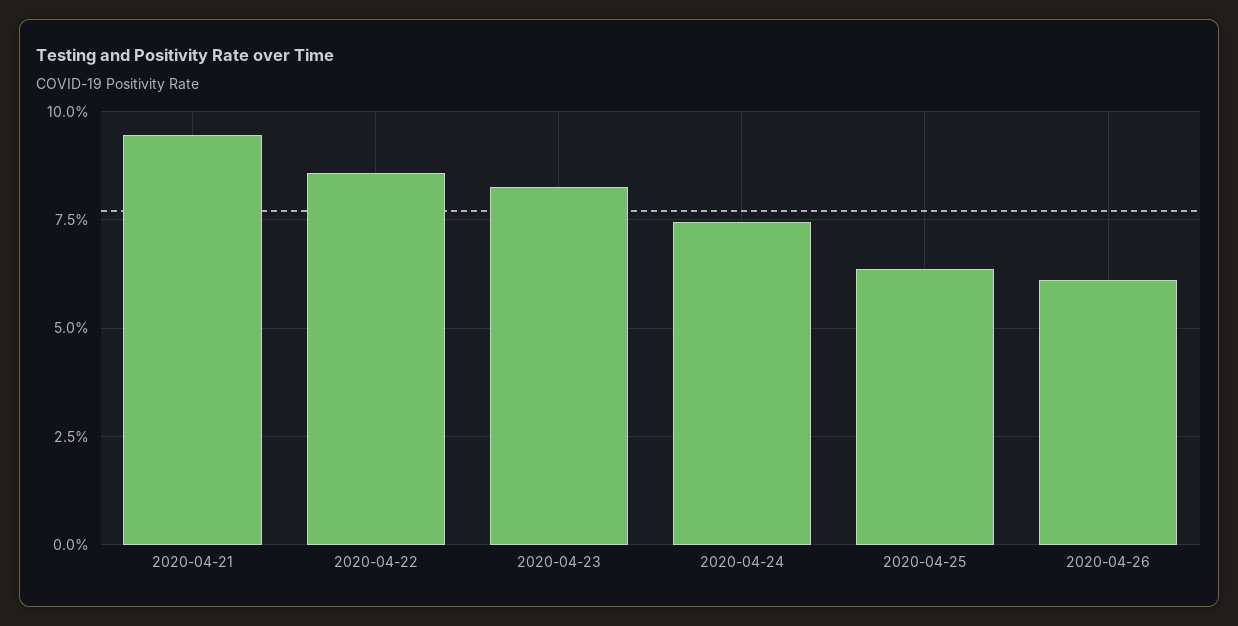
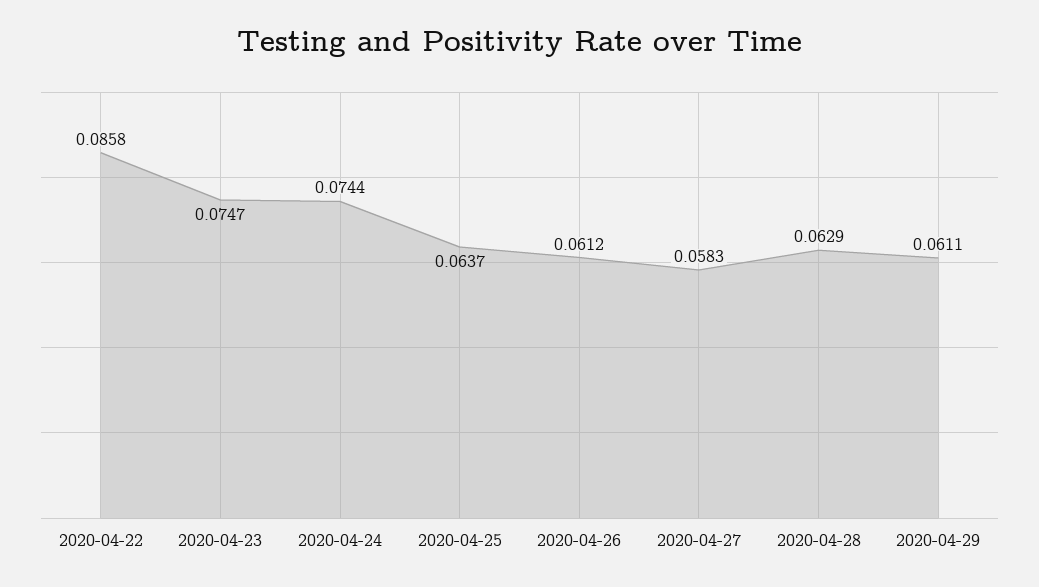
2020-04-21: 0.095 -> none
2020-04-23: 0.0825 -> 0.0747
2020-04-27: none -> 0.0583
2020-04-28: none -> 0.0629
2020-04-29: none -> 0.0611

